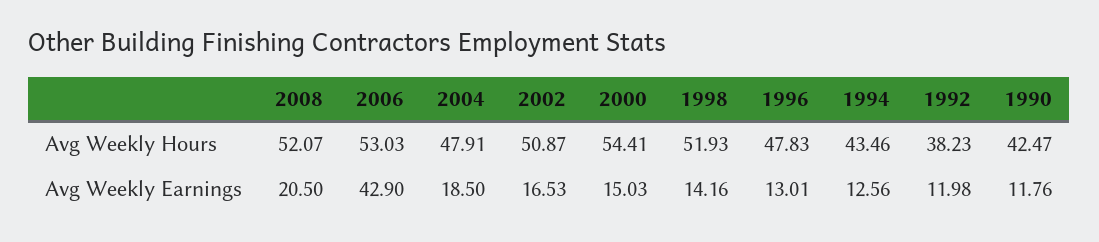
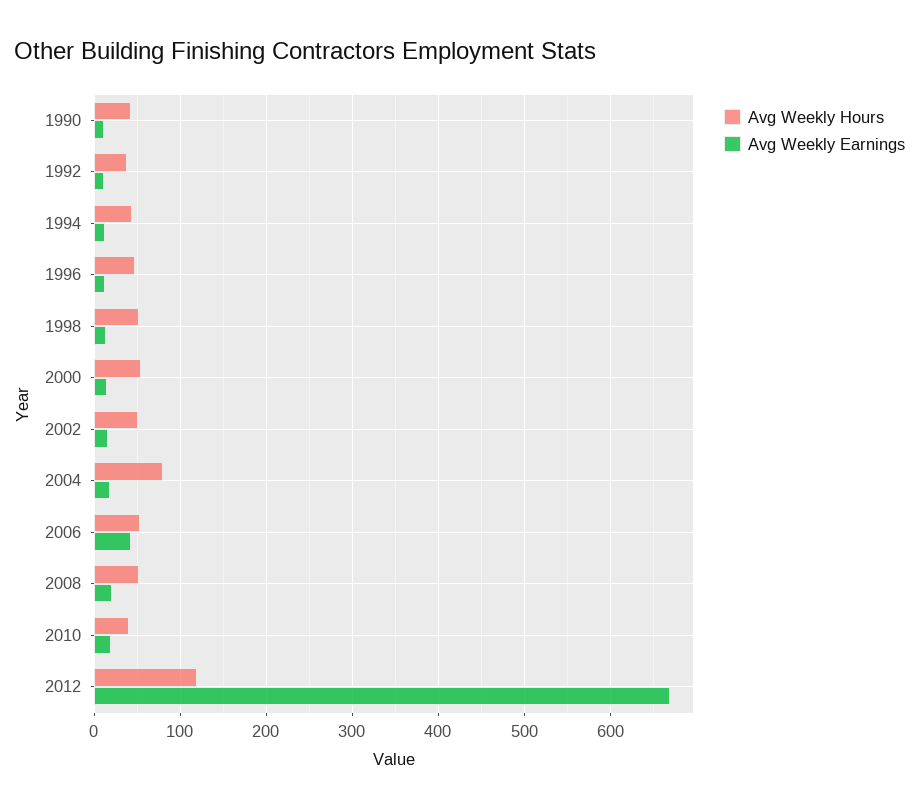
Avg Weekly Hours, 2004: 47.91 -> 80
Avg Weekly Hours, 2010: none -> 40
Avg Weekly Earnings, 2010: none -> 20
Avg Weekly Hours, 2012: none -> 120
Avg Weekly Earnings, 2012: none -> 670

